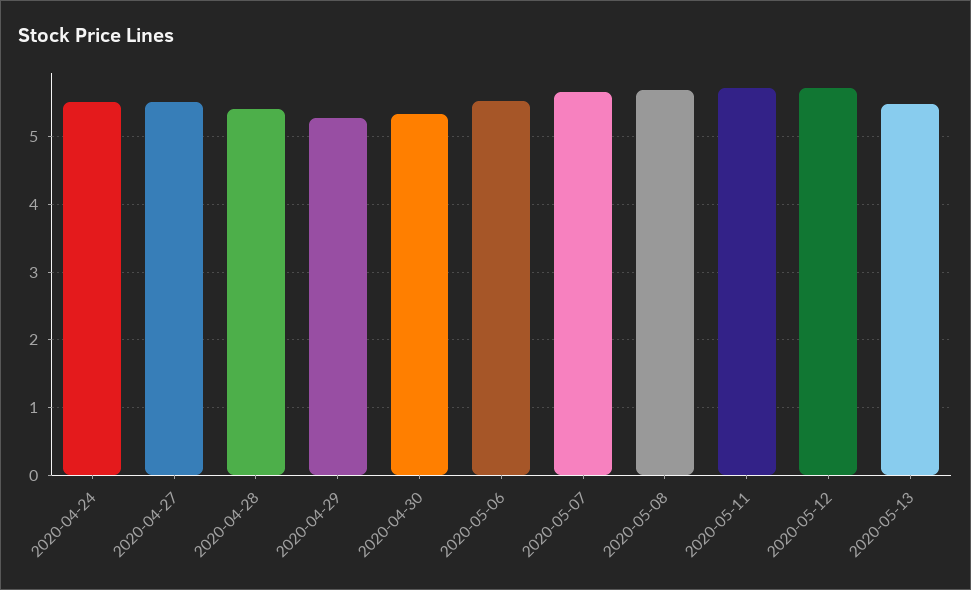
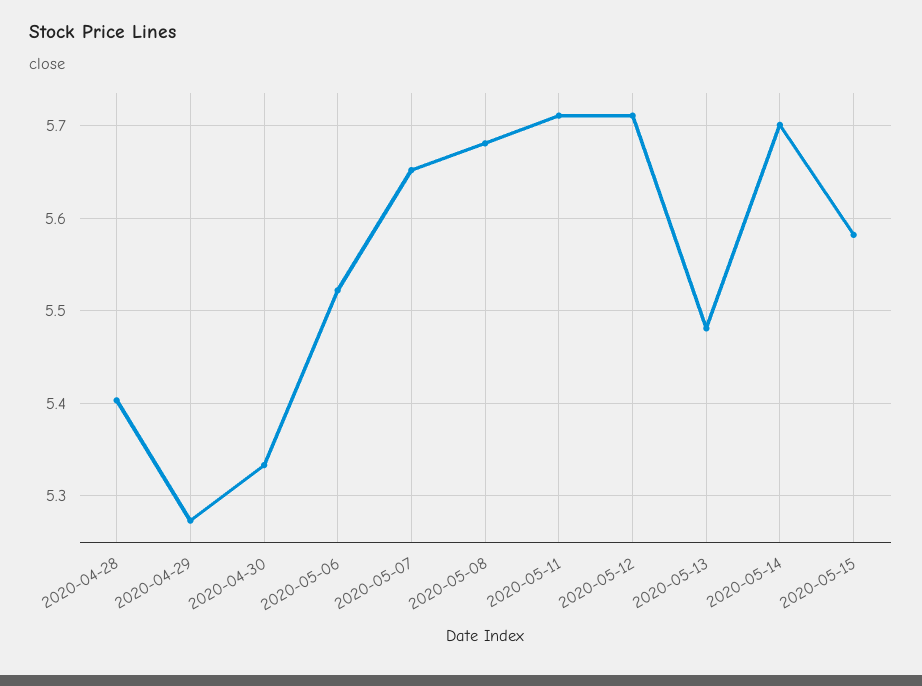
2020-04-24: 5.5 -> none
2020-04-27: 5.5 -> none
2020-05-14: none -> 5.7
2020-05-15: none -> 5.58

